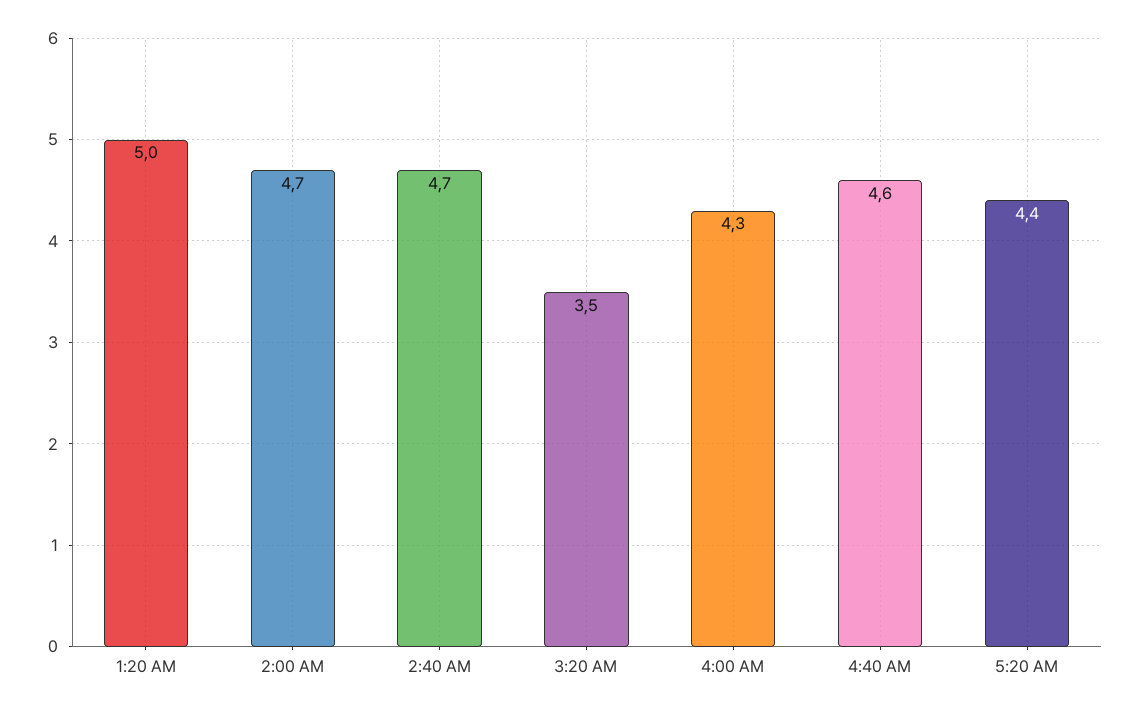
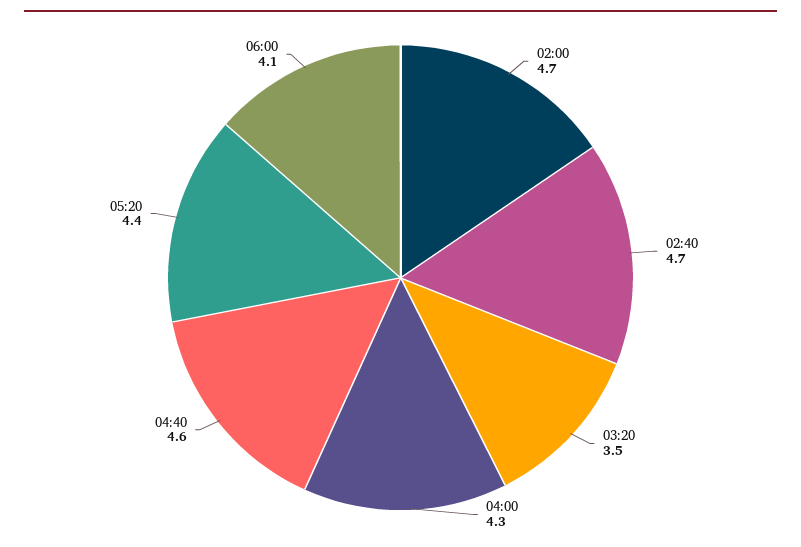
1:20 AM: 5 -> none
06:00: none -> 4.1

